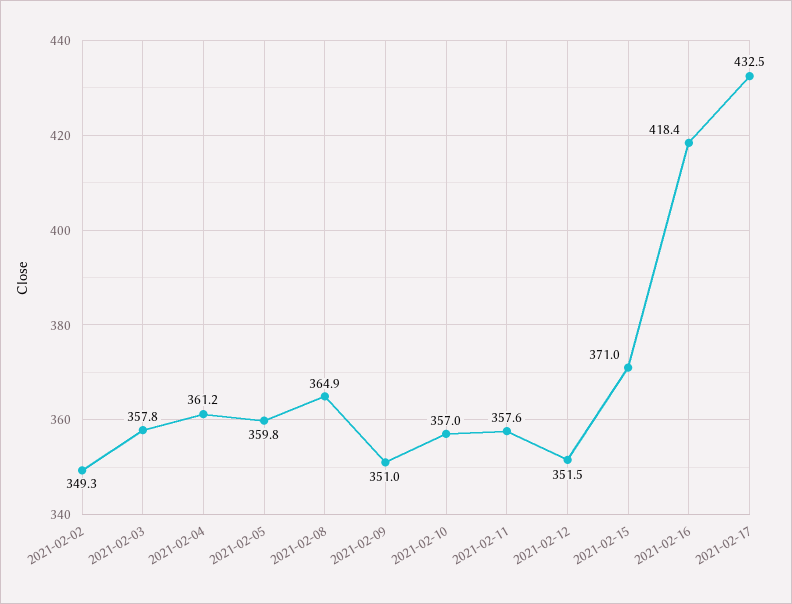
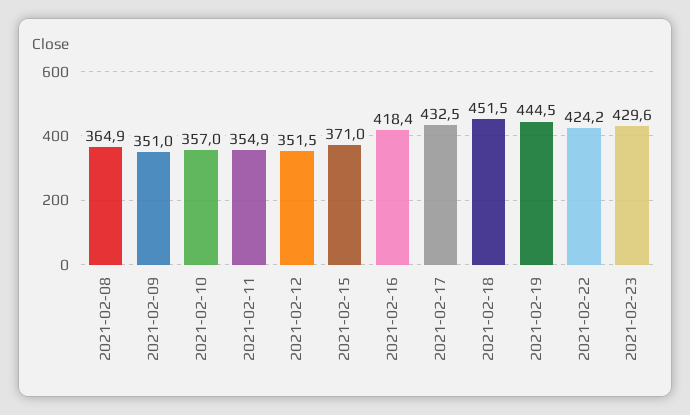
2021-02-02: 349.3 -> none
2021-02-03: 357.8 -> none
2021-02-04: 361.2 -> none
2021-02-05: 359.8 -> none
2021-02-11: 357.6 -> 354.9
2021-02-18: none -> 451.5
2021-02-19: none -> 444.5
2021-02-22: none -> 424.2
2021-02-23: none -> 429.6

